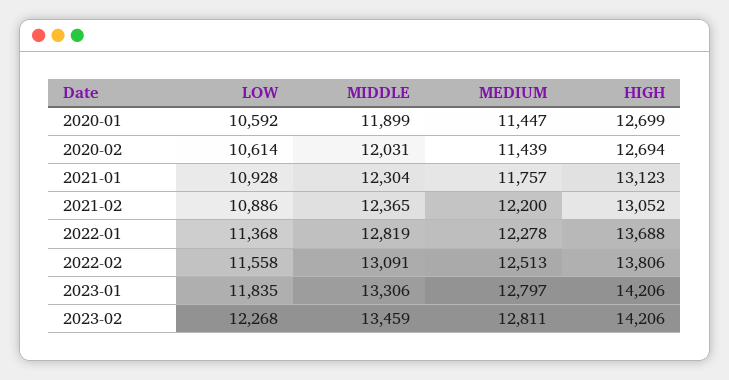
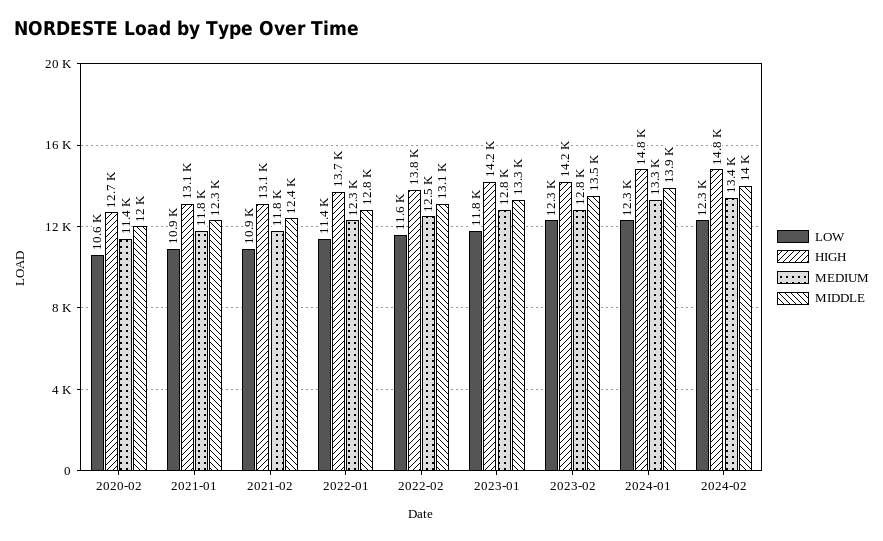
LOW, 2020-01: 10592 -> none
MIDDLE, 2020-01: 11899 -> none
MEDIUM, 2020-01: 11447 -> none
HIGH, 2020-01: 12699 -> none
MEDIUM, 2021-02: 12200 -> 11800
LOW, 2024-01: none -> 12300
HIGH, 2024-01: none -> 14800
MEDIUM, 2024-01: none -> 13300
MIDDLE, 2024-01: none -> 13900
LOW, 2024-02: none -> 12300
HIGH, 2024-02: none -> 14800
MEDIUM, 2024-02: none -> 13400
MIDDLE, 2024-02: none -> 14000

